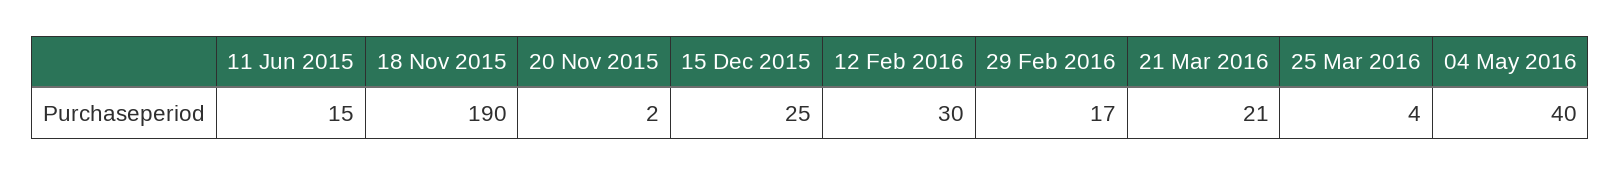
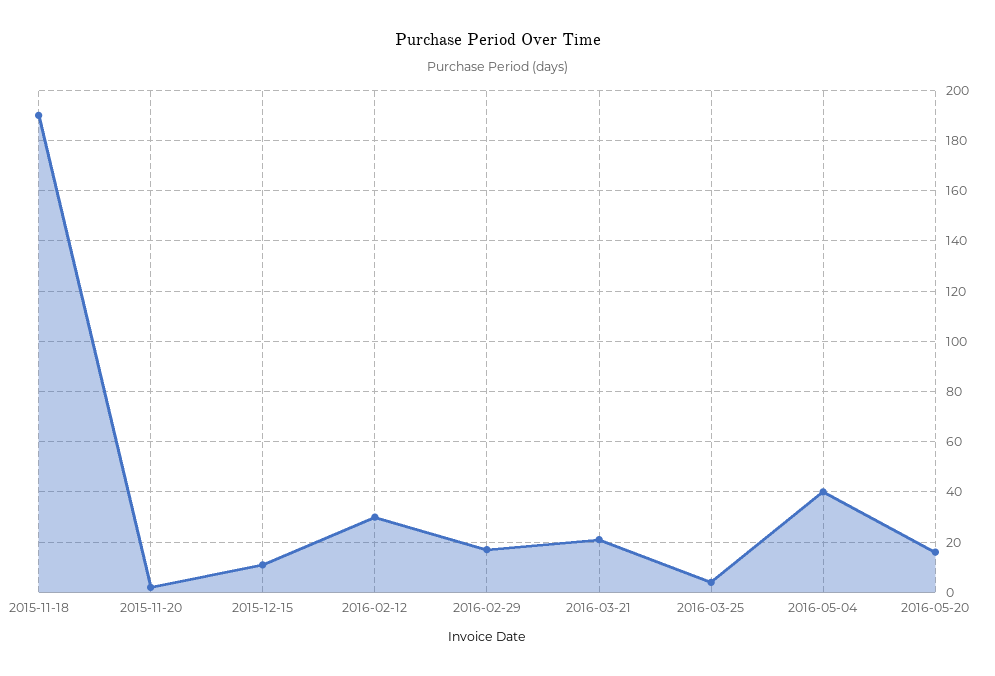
11 Jun 2015: 15 -> none
15 Dec 2015: 25 -> 10
2016-05-20: none -> 15

